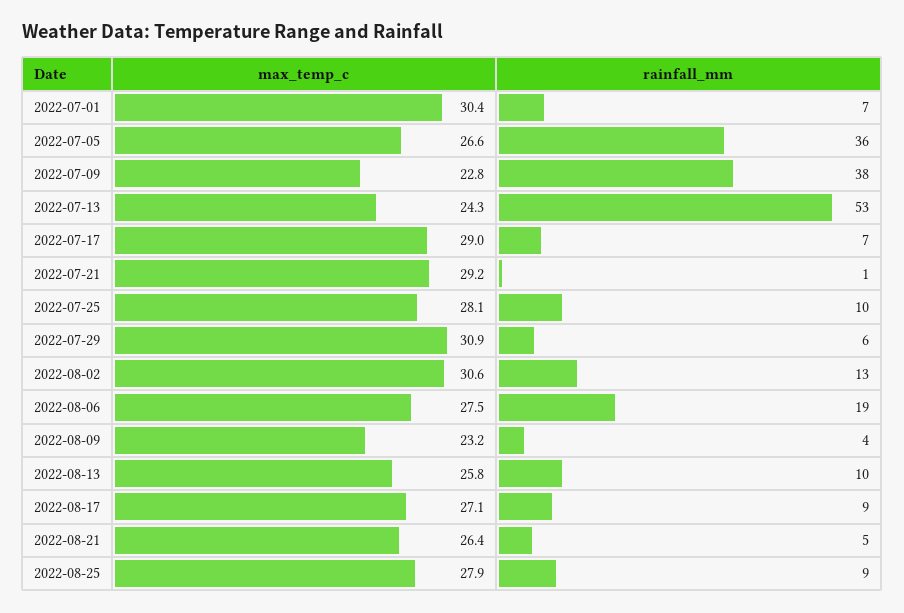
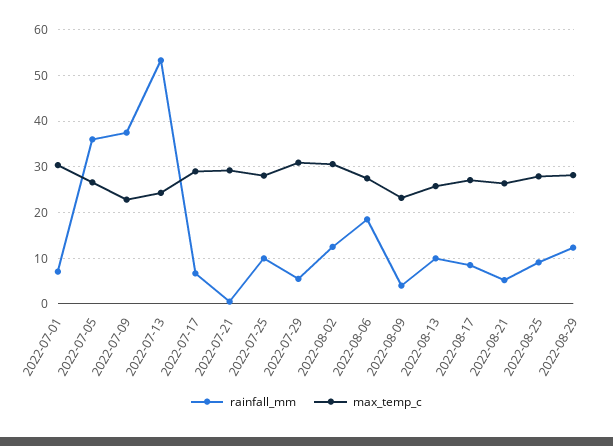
rainfall_mm, 2022-08-29: none -> 12
max_temp_c, 2022-08-29: none -> 28

